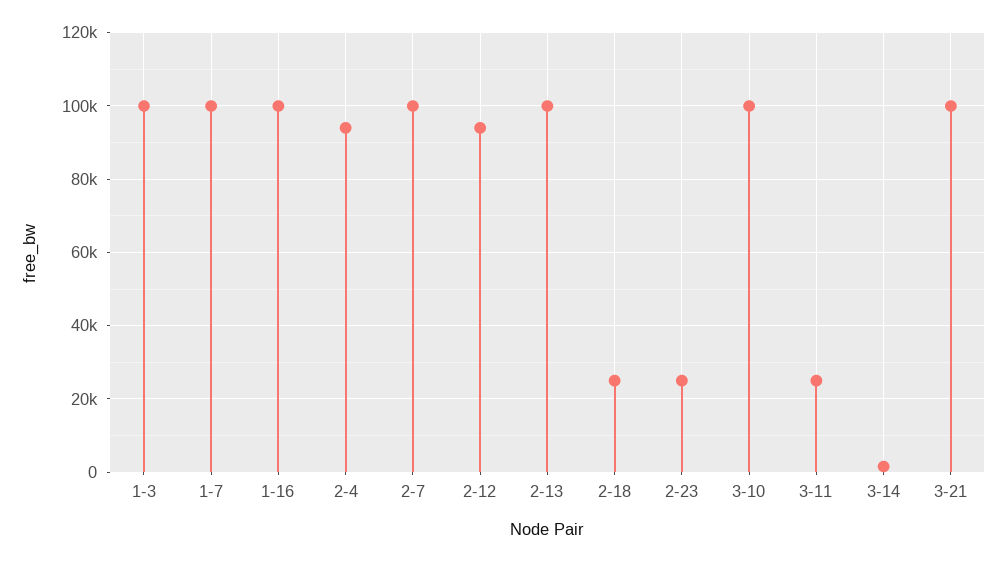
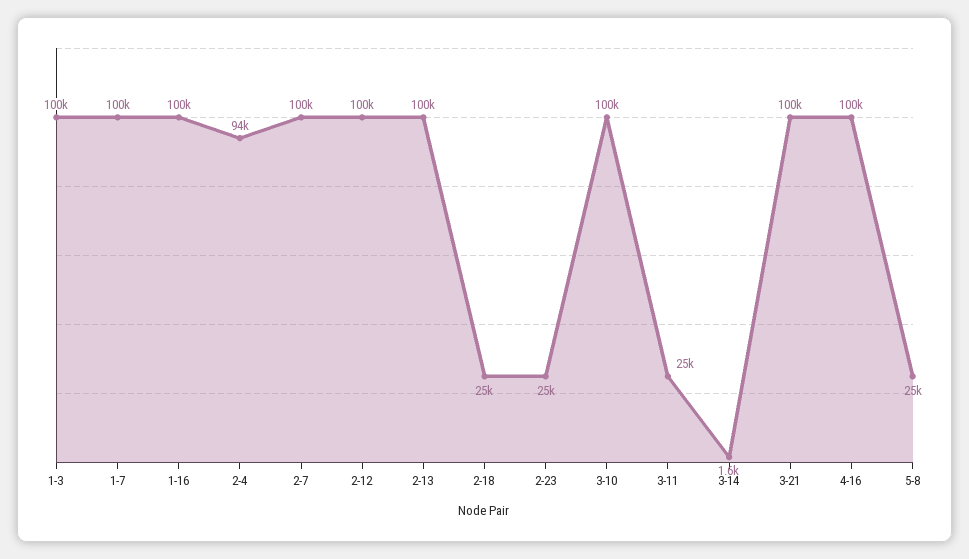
2-12: 94000 -> 100000
4-16: none -> 100000
5-8: none -> 25000

